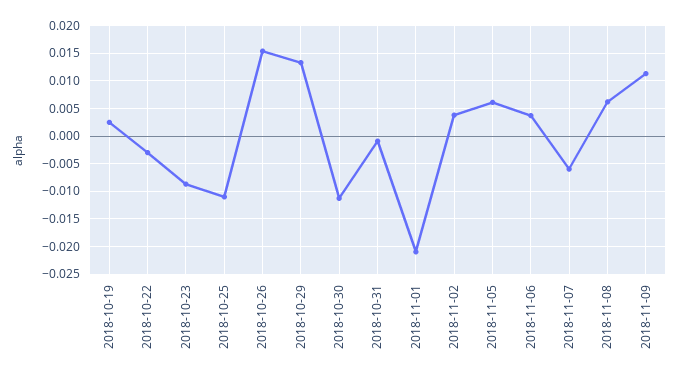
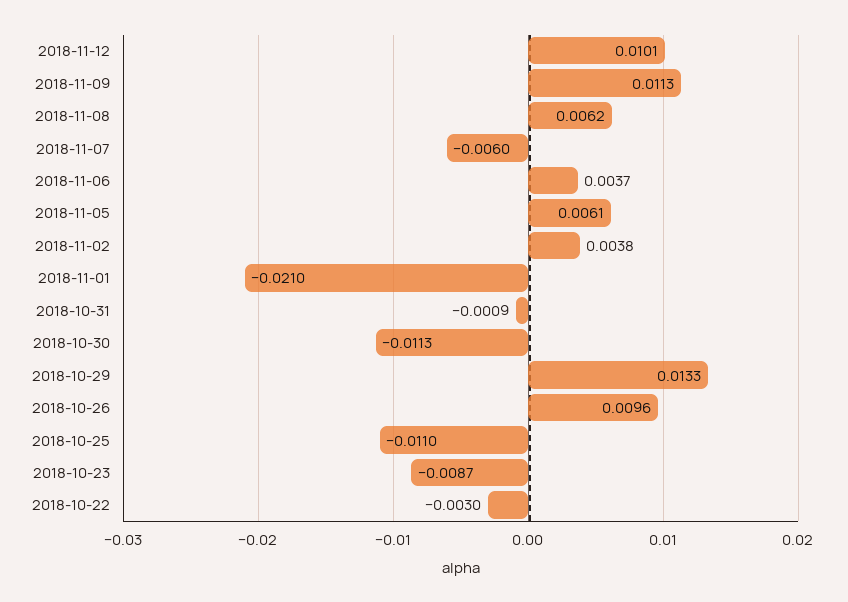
2018-10-19: 0.0025 -> none
2018-10-26: 0.015 -> 0.0096
2018-11-12: none -> 0.0101

